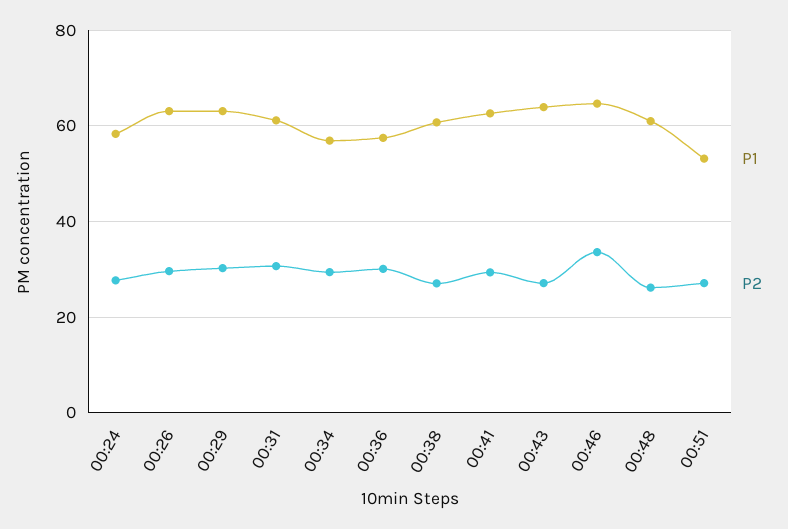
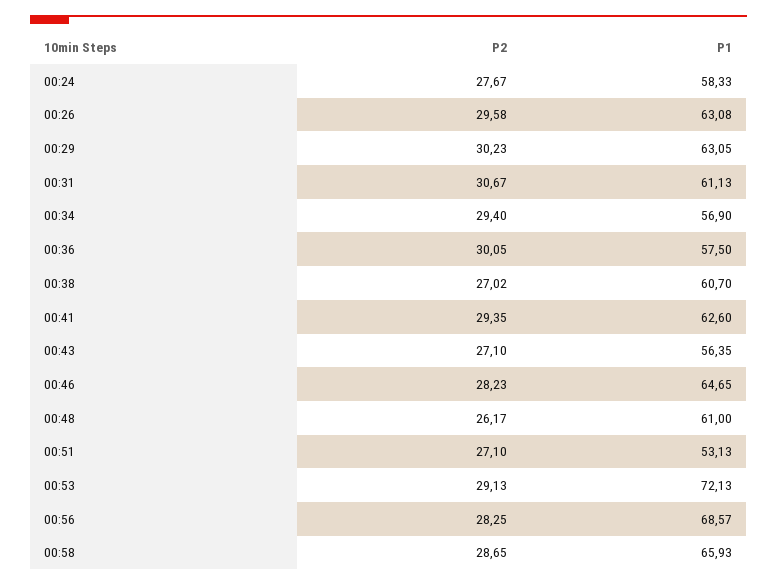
P1, 00:43: 64 -> 56.35
P2, 00:46: 34 -> 28.23
P2, 00:53: none -> 29.13
P1, 00:53: none -> 72.13
P2, 00:56: none -> 28.25
P1, 00:56: none -> 68.57
P2, 00:58: none -> 28.65
P1, 00:58: none -> 65.93

